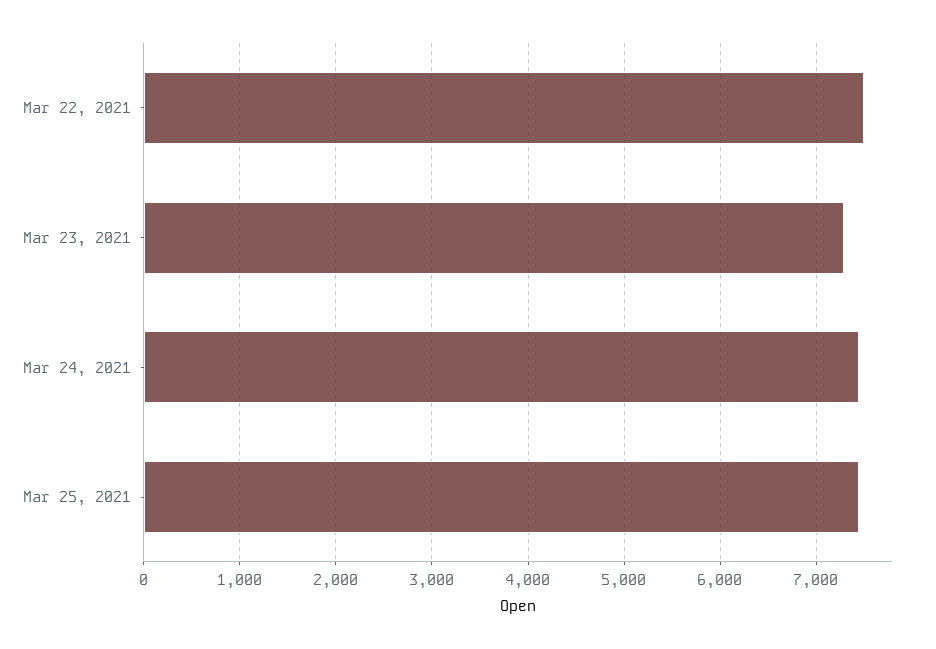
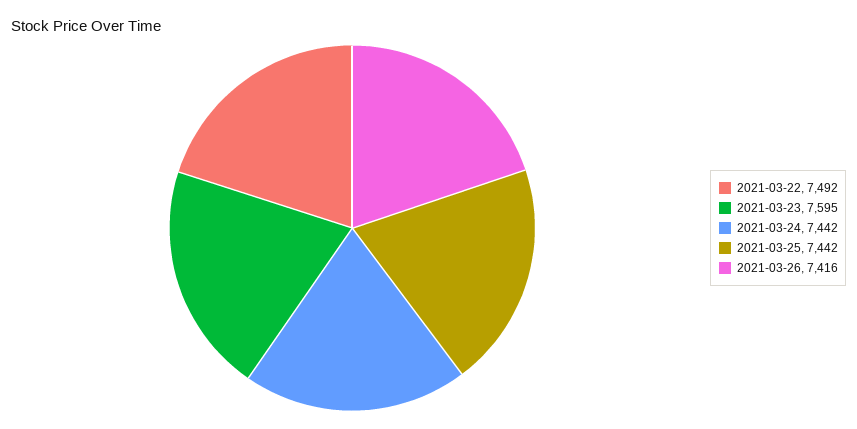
Mar 23, 2021: 7300 -> 7595
2021-03-26: none -> 7416

